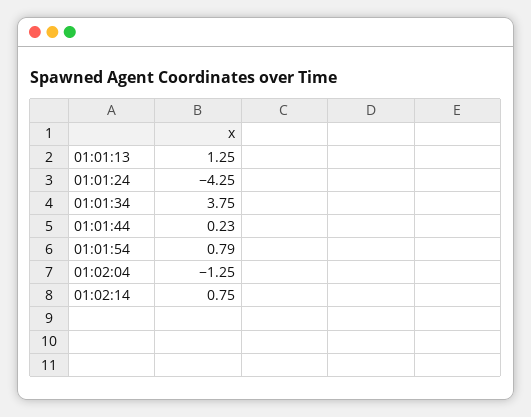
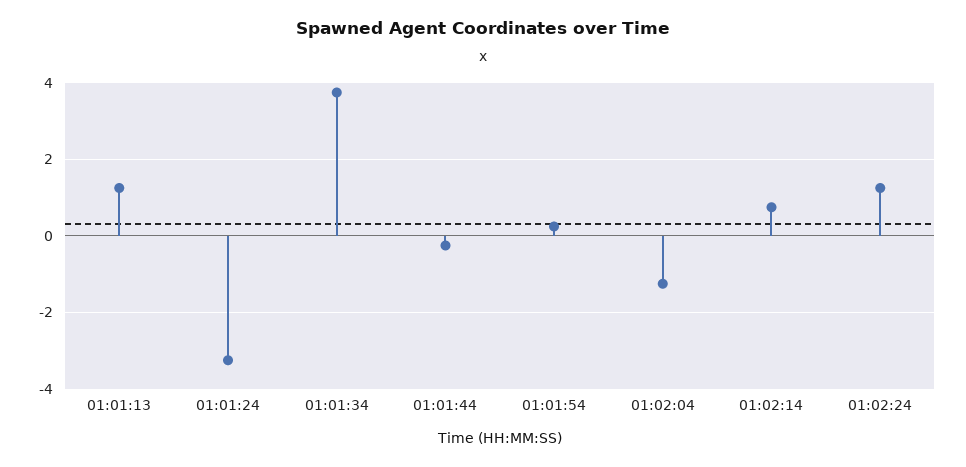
01:01:24: -4.25 -> -3.2
01:01:44: 0.23 -> -0.2
01:01:54: 0.79 -> 0.2
01:02:24: none -> 1.2

